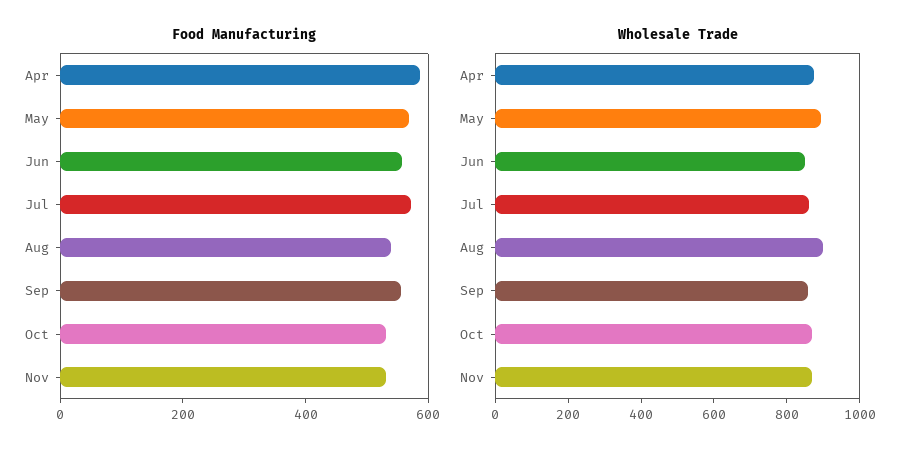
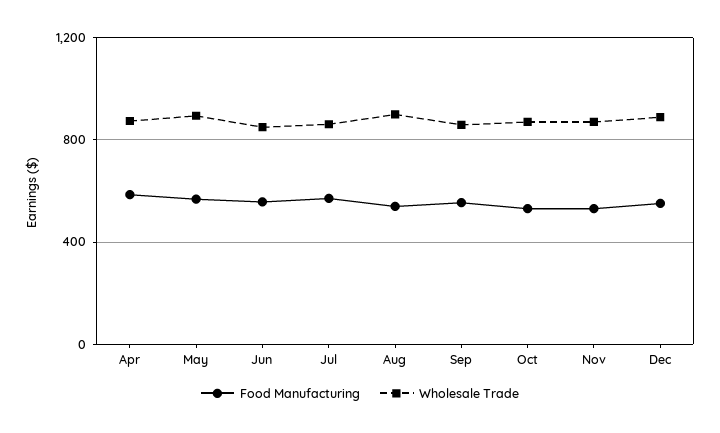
Food Manufacturing, Dec: none -> 550
Wholesale Trade, Dec: none -> 900

